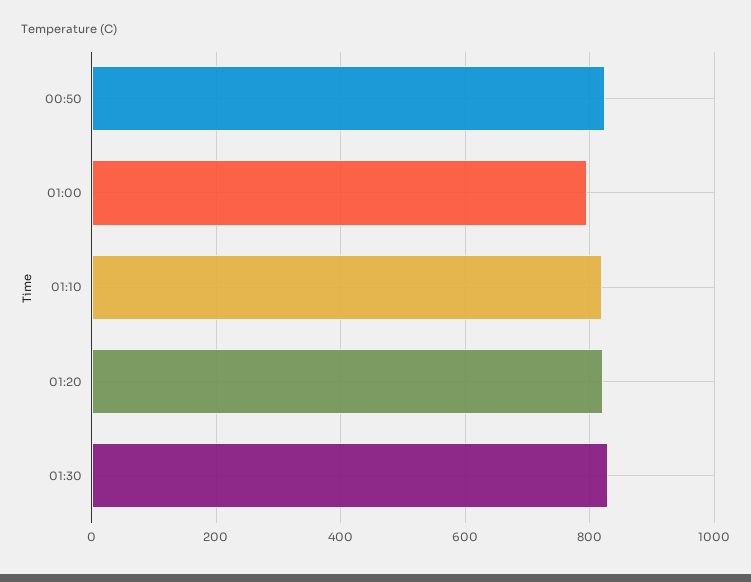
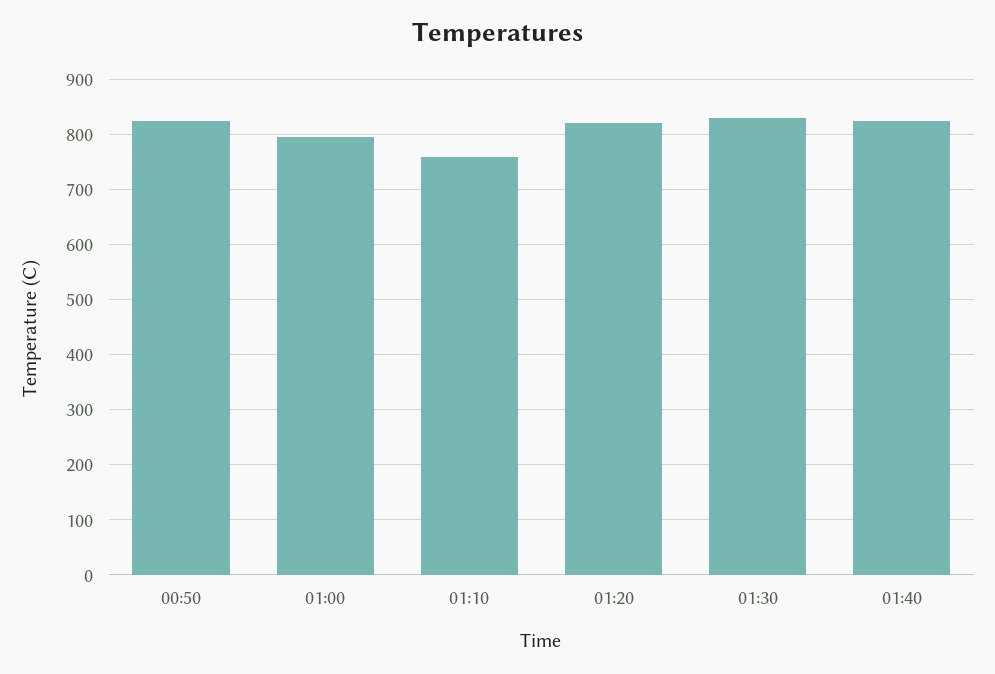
01:10: 820 -> 760
01:40: none -> 820

